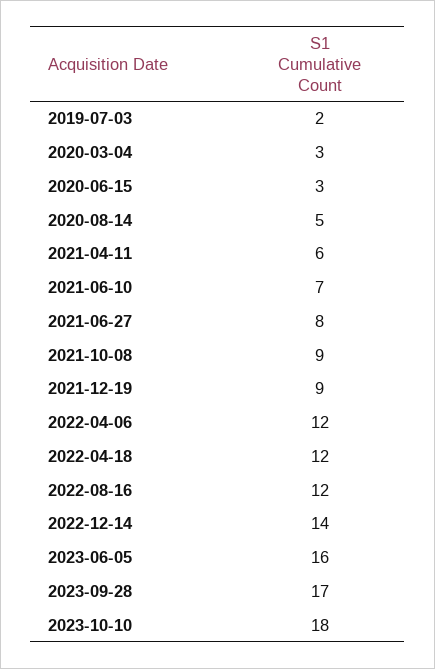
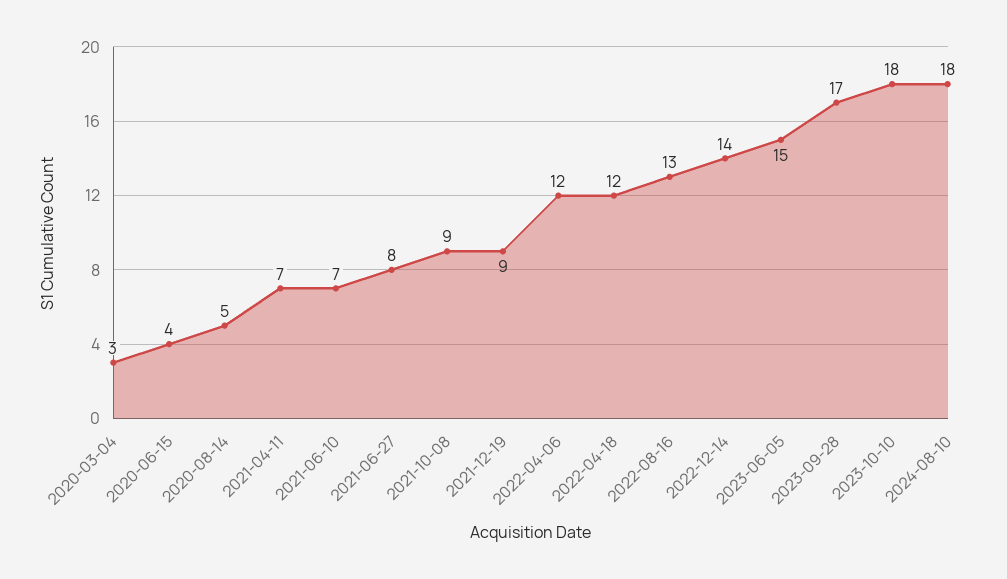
2019-07-03: 2 -> none
2020-06-15: 3 -> 4
2021-04-11: 6 -> 7
2022-08-16: 12 -> 13
2023-06-05: 16 -> 15
2024-08-10: none -> 18

